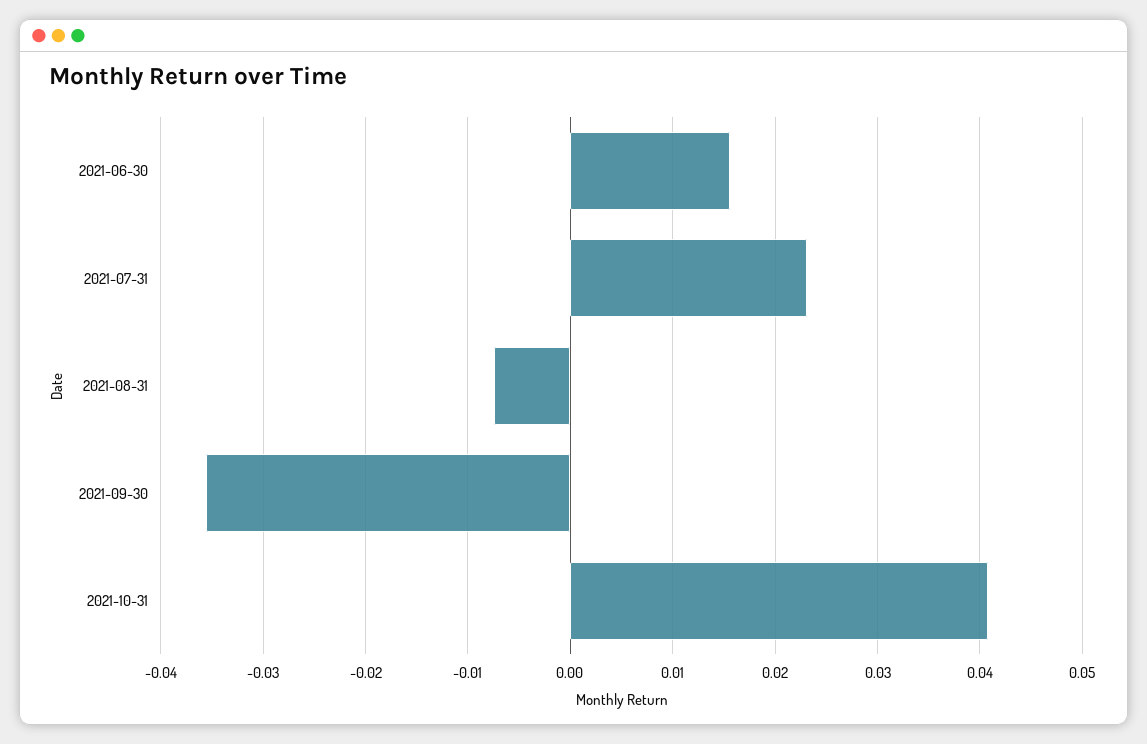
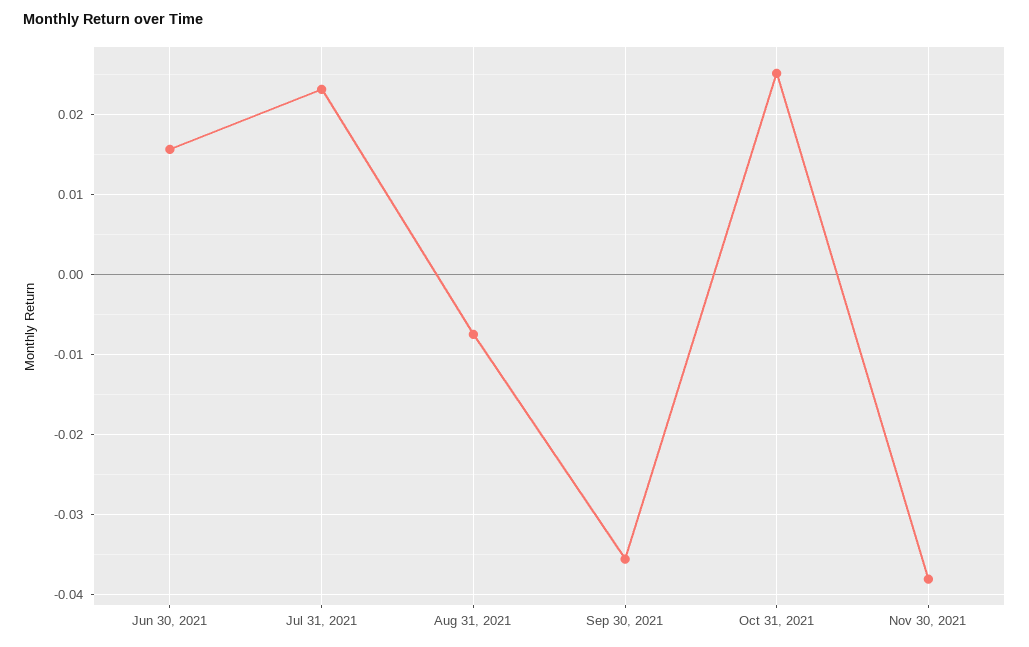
2021-10-31: 0.041 -> 0.025
Nov 30, 2021: none -> -0.038

